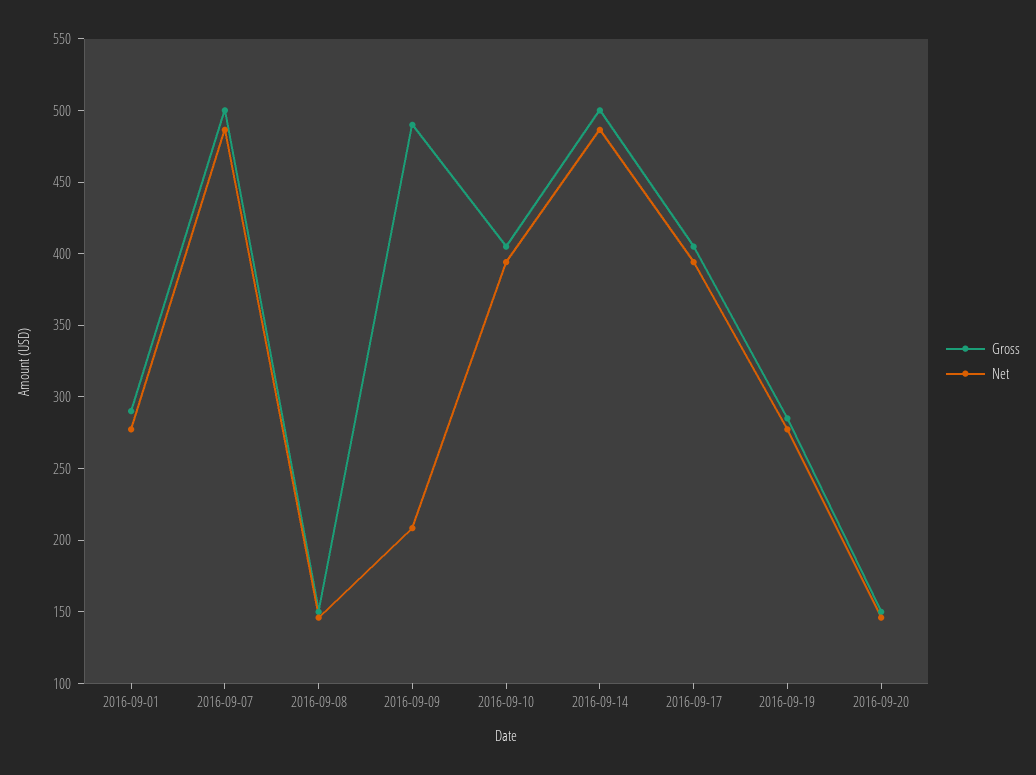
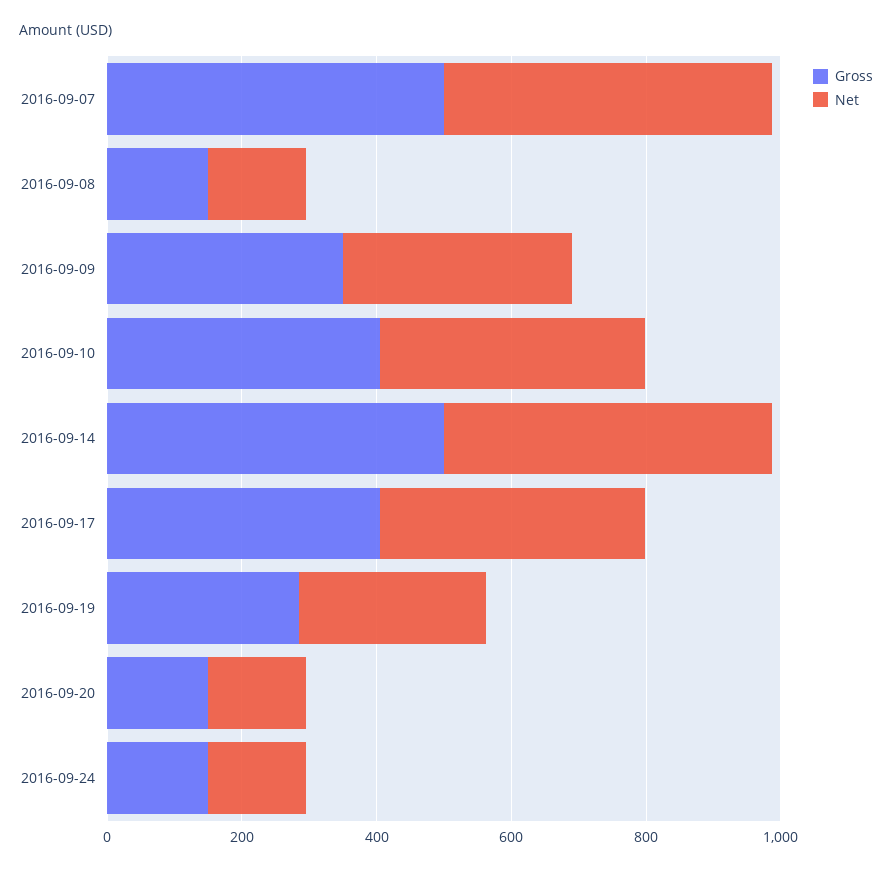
Gross, 2016-09-01: 290 -> none
Net, 2016-09-01: 280 -> none
Gross, 2016-09-09: 490 -> 350
Net, 2016-09-09: 210 -> 350
Gross, 2016-09-24: none -> 150
Net, 2016-09-24: none -> 150

